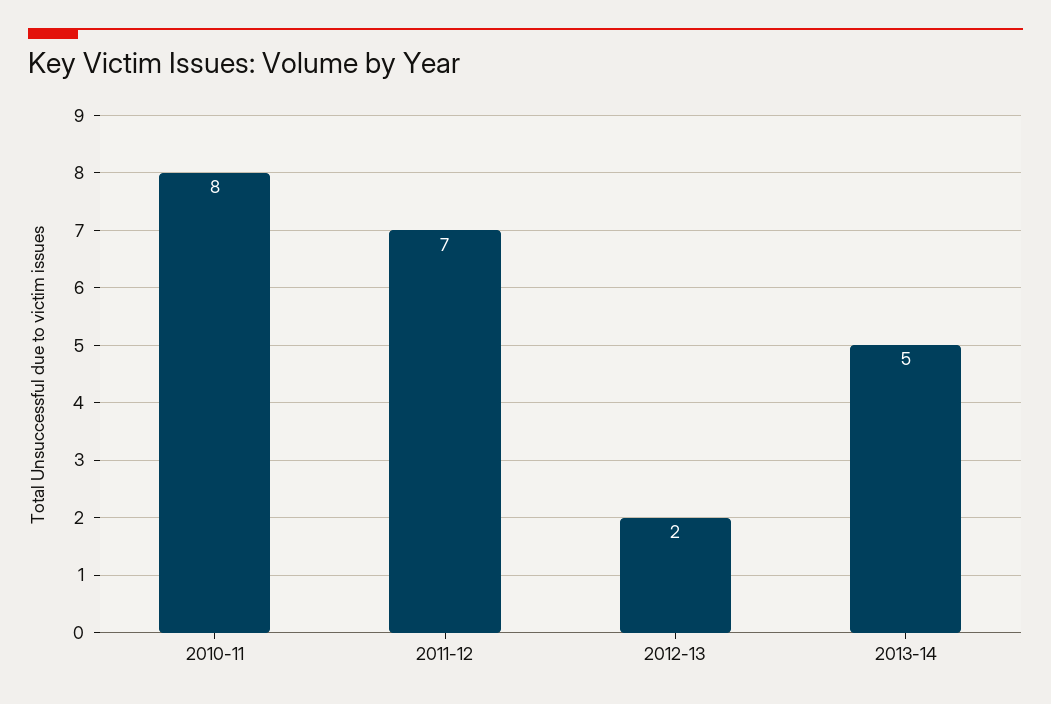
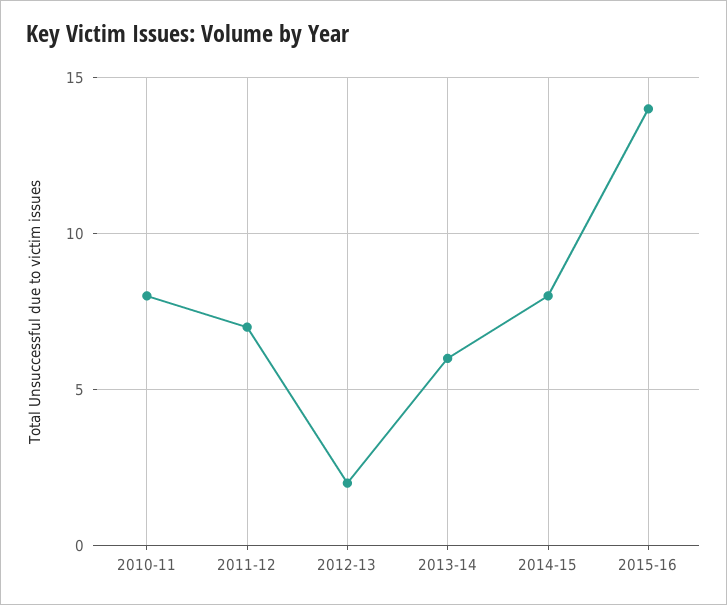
2013-14: 5 -> 6
2014-15: none -> 8
2015-16: none -> 14

